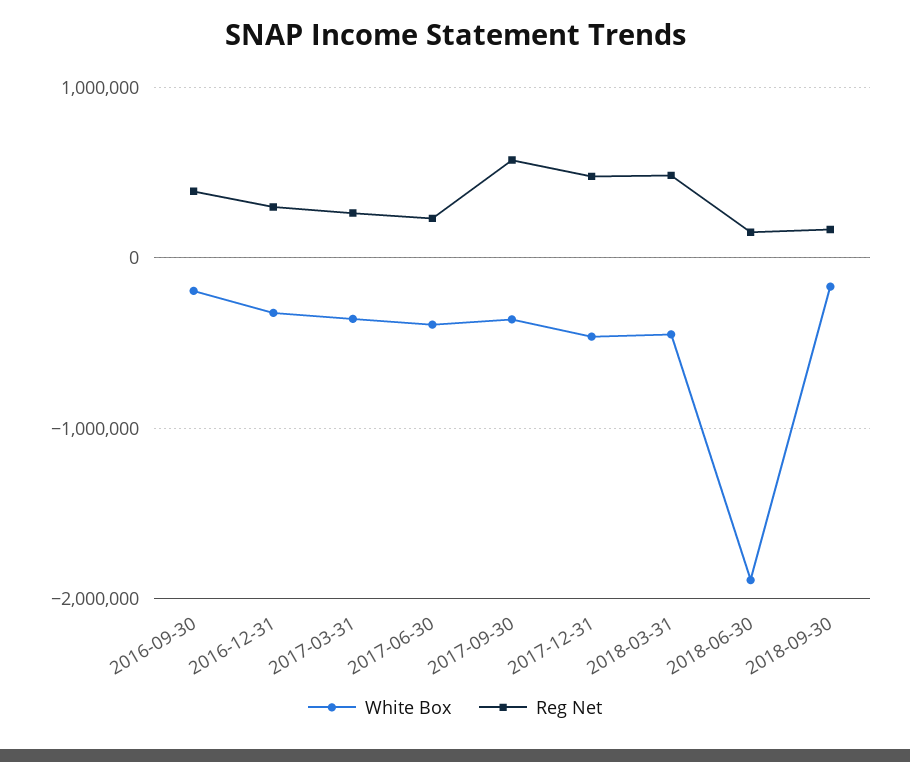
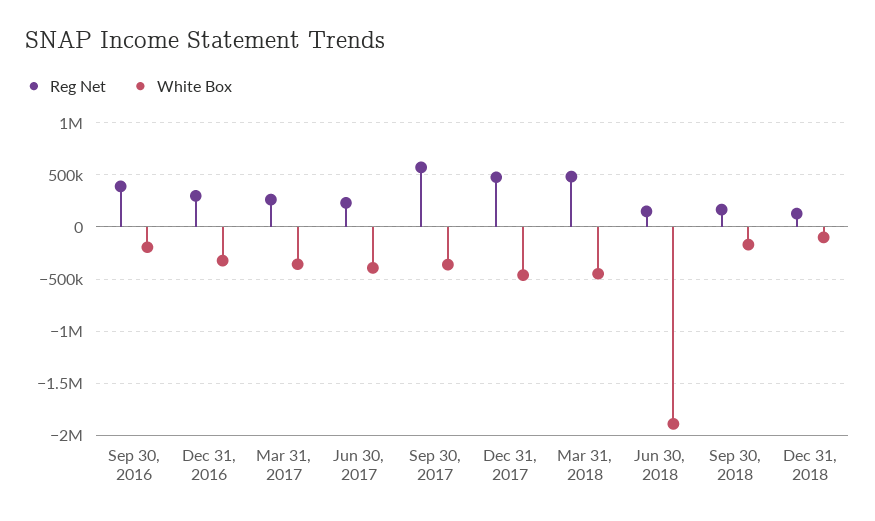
Reg Net, Dec 31, 2018: none -> 100000
White Box, Dec 31, 2018: none -> -100000

